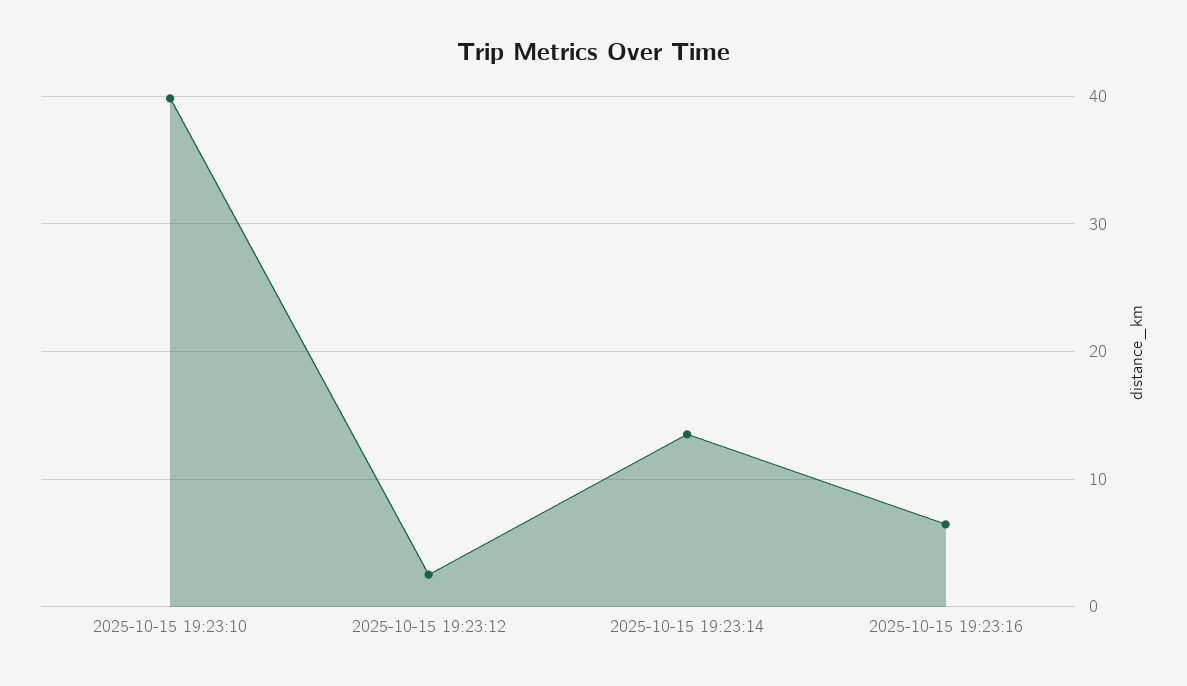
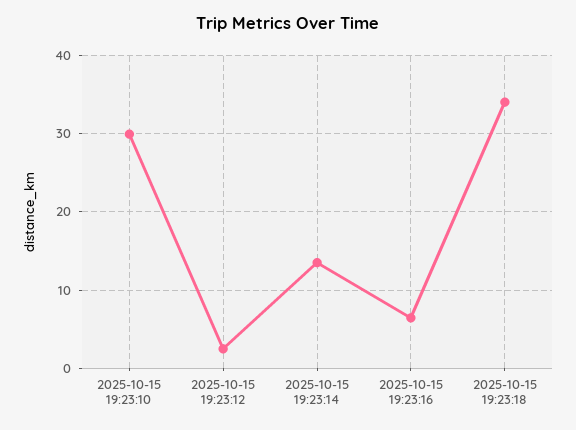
2025-10-15 19:23:10: 40 -> 30
2025-10-15 19:23:18: none -> 34

